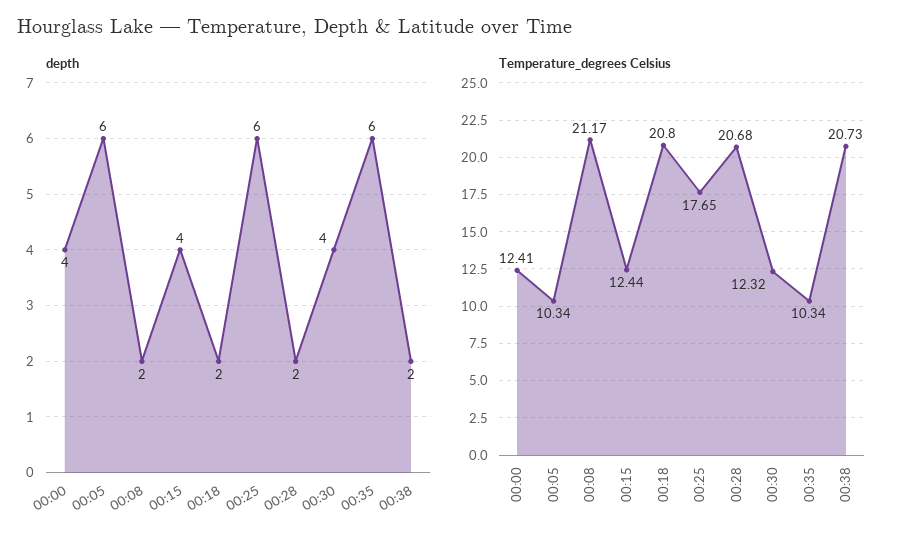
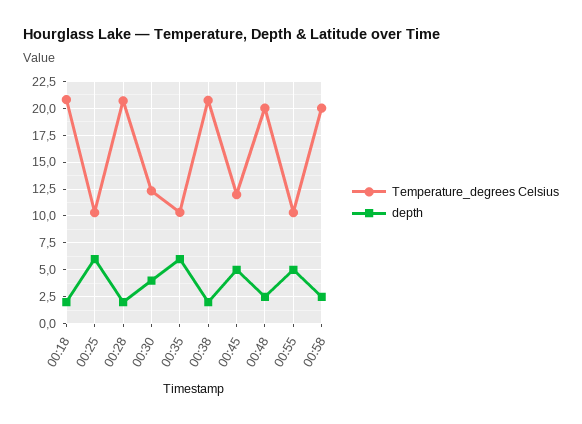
depth, 00:00: 4 -> none
depth, 00:05: 6 -> none
depth, 00:08: 2 -> none
depth, 00:15: 4 -> none
Temperature_degrees Celsius, 00:00: 12.41 -> none
Temperature_degrees Celsius, 00:05: 10.34 -> none
Temperature_degrees Celsius, 00:08: 21.17 -> none
Temperature_degrees Celsius, 00:15: 12.44 -> none
Temperature_degrees Celsius, 00:25: 17.65 -> 10
Temperature_degrees Celsius, 00:45: none -> 12.5
depth, 00:45: none -> 5
Temperature_degrees Celsius, 00:48: none -> 20
depth, 00:48: none -> 2.5
Temperature_degrees Celsius, 00:55: none -> 10
depth, 00:55: none -> 5
Temperature_degrees Celsius, 00:58: none -> 20
depth, 00:58: none -> 2.5

